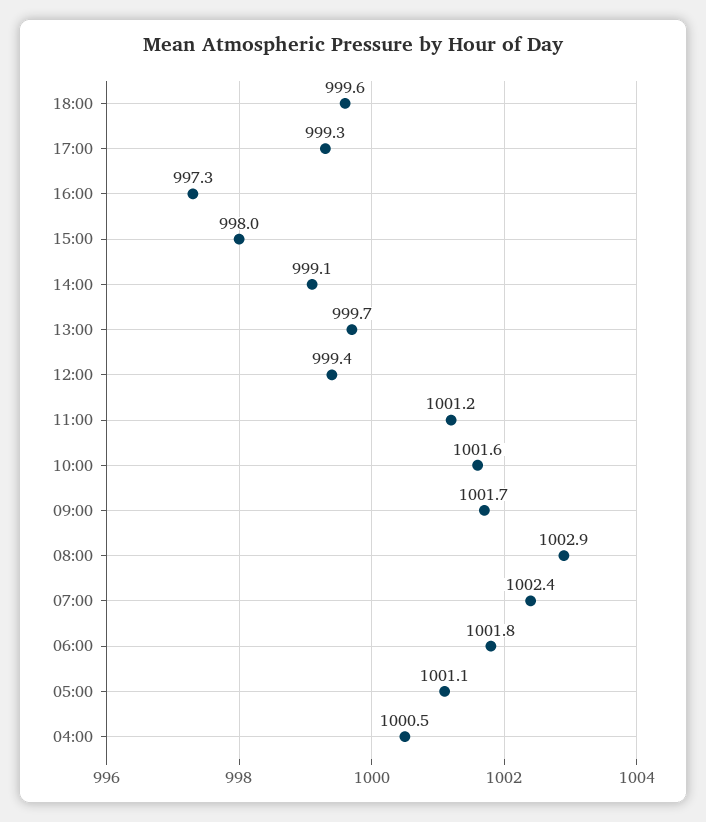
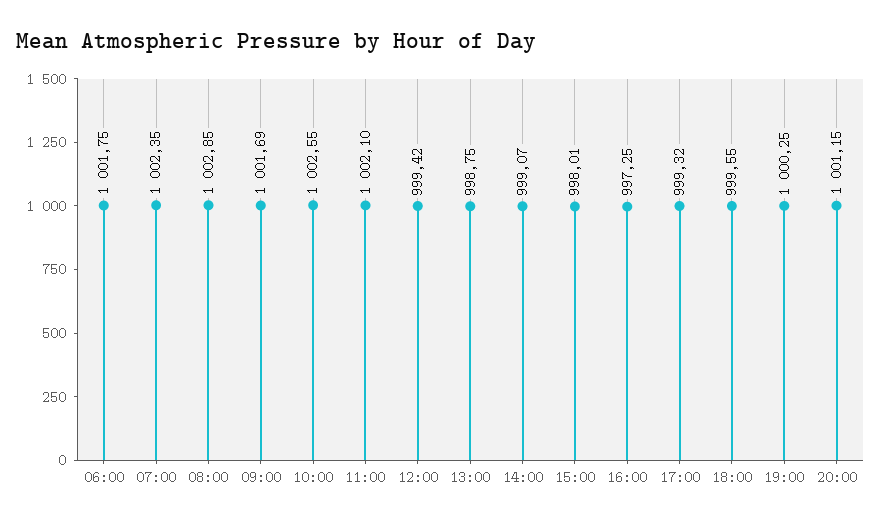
13:00: 999.7 -> 998.75
11:00: 1001.2 -> 1002.1
10:00: 1001.6 -> 1002.55
05:00: 1001.1 -> none
04:00: 1000.5 -> none
19:00: none -> 1000.25
20:00: none -> 1001.15

